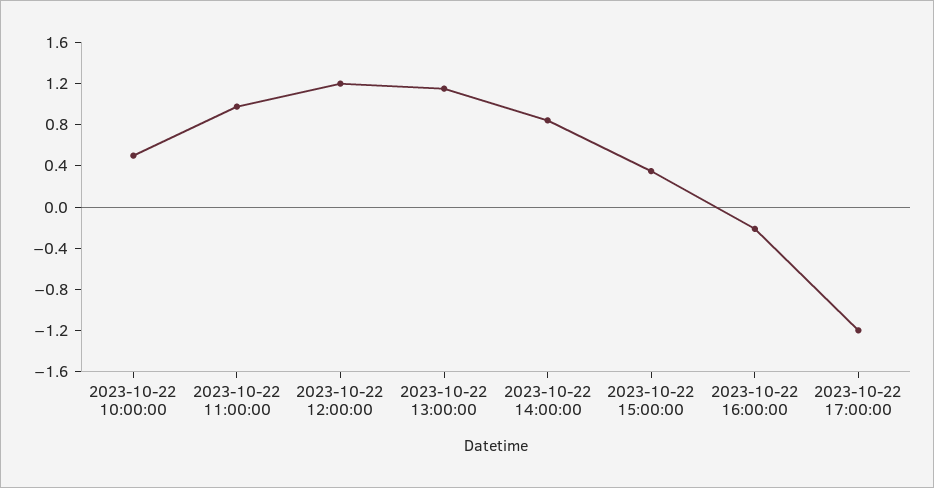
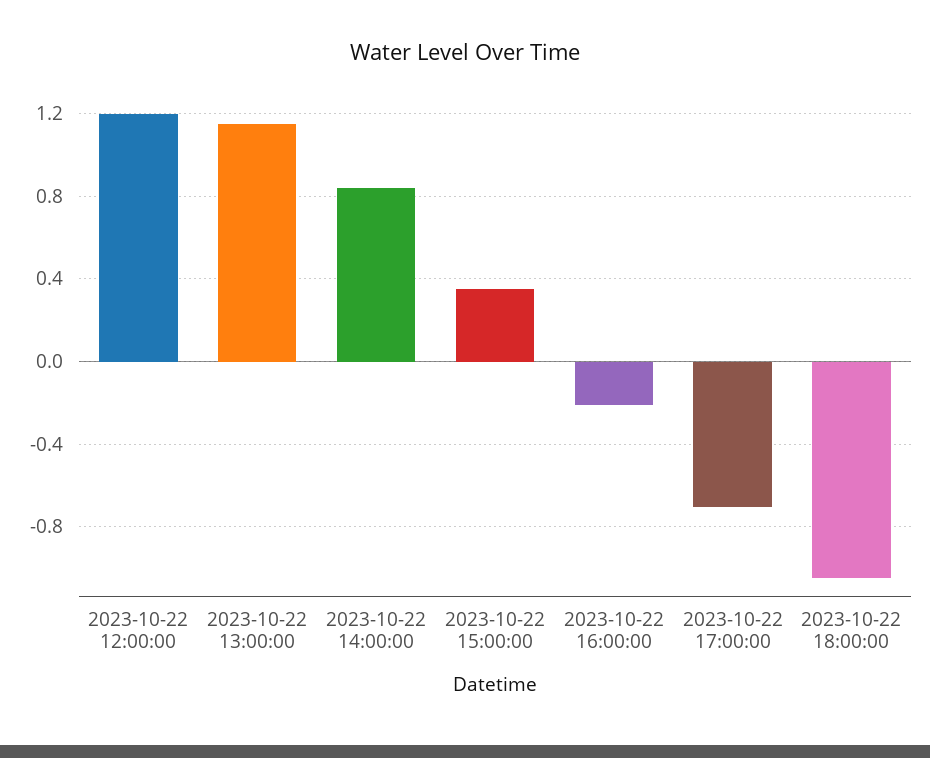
2023-10-22 10:00:00: 0.5 -> none
2023-10-22 11:00:00: 1 -> none
2023-10-22 17:00:00: -1.2 -> -0.7
2023-10-22 18:00:00: none -> -1.05

